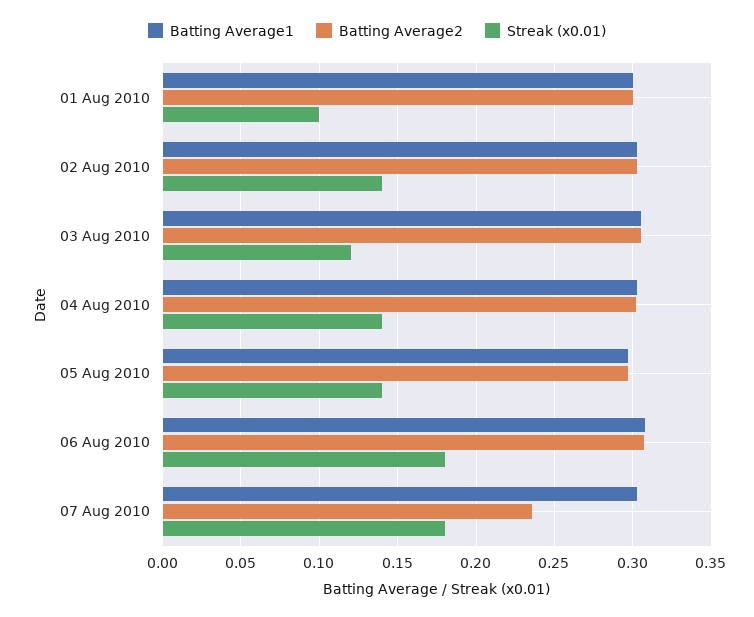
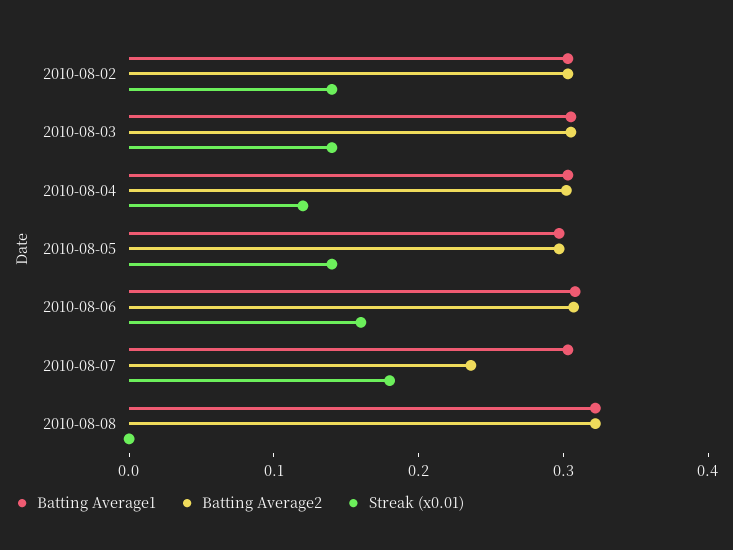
Batting Average1, 01 Aug 2010: 0.3 -> none
Batting Average2, 01 Aug 2010: 0.3 -> none
Streak (x0.01), 01 Aug 2010: 0.1 -> none
Streak (x0.01), 03 Aug 2010: 0.12 -> 0.14
Streak (x0.01), 04 Aug 2010: 0.14 -> 0.12
Streak (x0.01), 06 Aug 2010: 0.18 -> 0.16
Batting Average1, 2010-08-08: none -> 0.32
Batting Average2, 2010-08-08: none -> 0.32
Streak (x0.01), 2010-08-08: none -> 0

